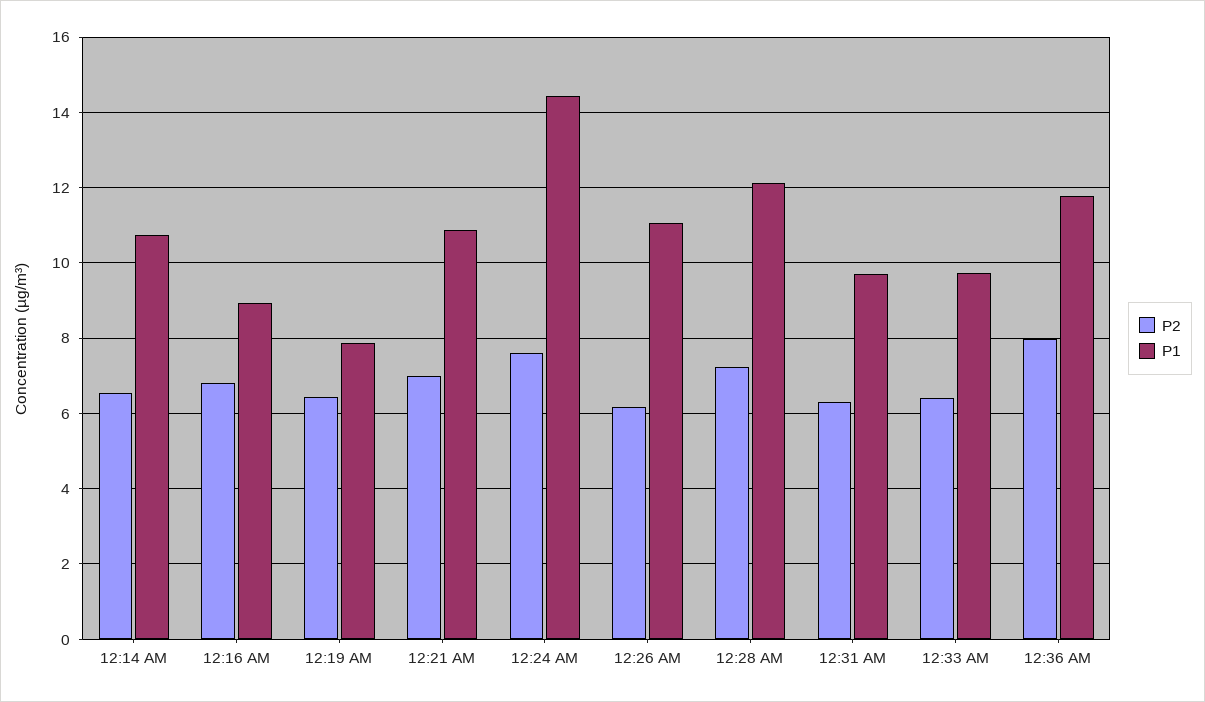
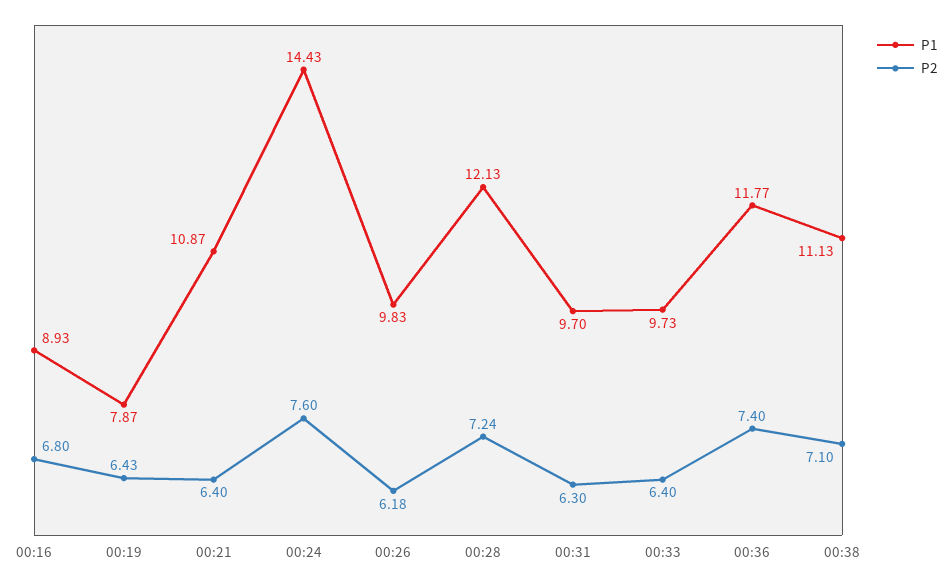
P2, 12:14 AM: 6.6 -> none
P1, 12:14 AM: 10.8 -> none
P2, 12:21 AM: 7 -> 6.4
P1, 12:26 AM: 11 -> 9.83
P2, 12:36 AM: 8 -> 7.4
P1, 00:38: none -> 11.13
P2, 00:38: none -> 7.1

